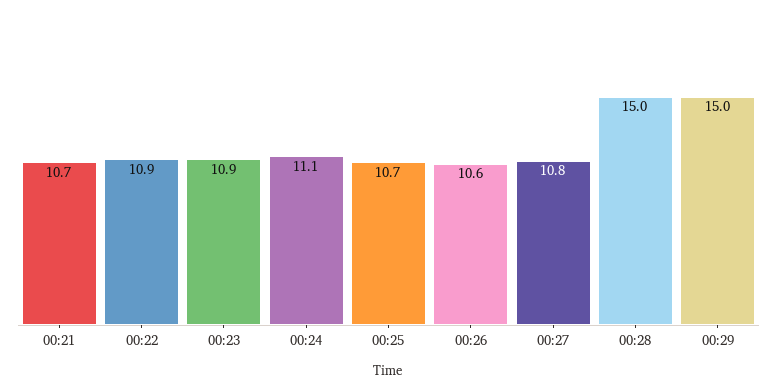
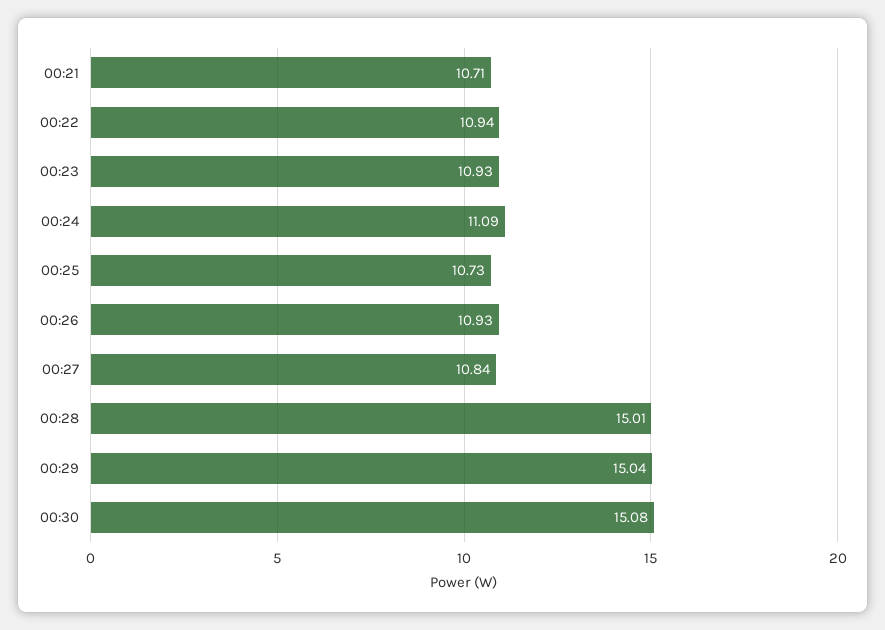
00:26: 10.6 -> 10.93
00:30: none -> 15.08

